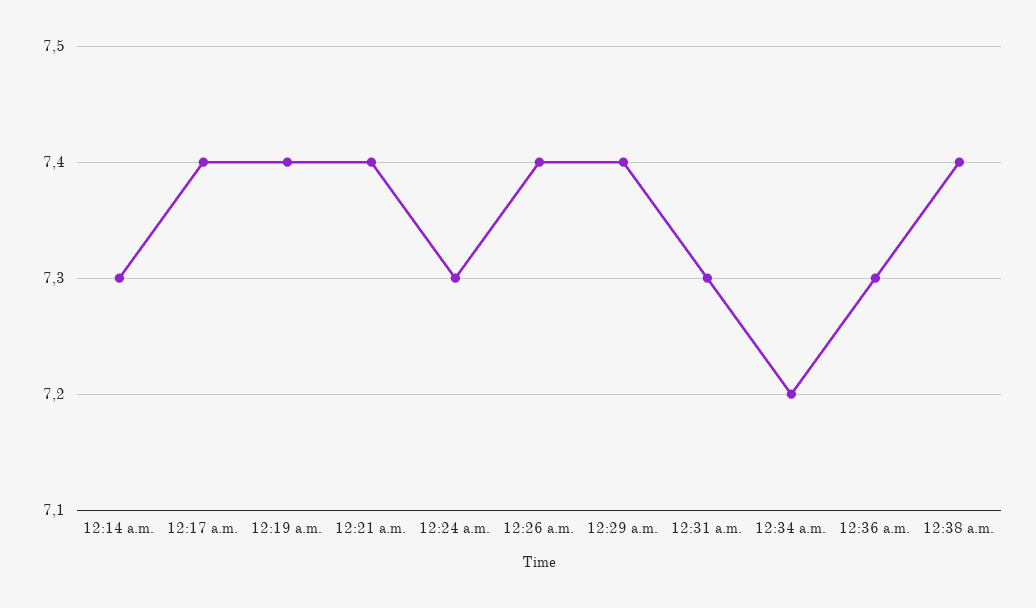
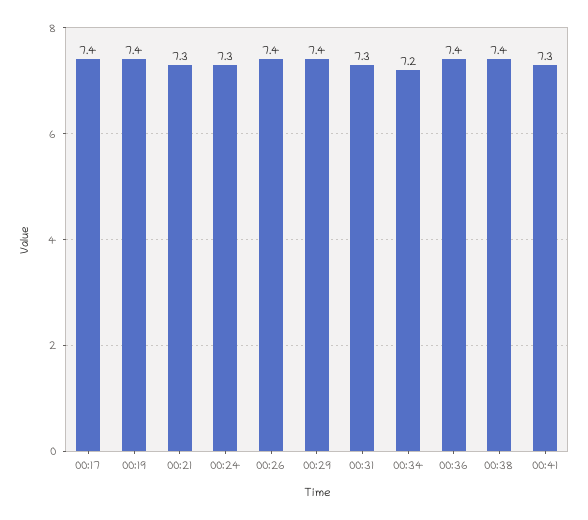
12:14 a.m.: 7.3 -> none
12:21 a.m.: 7.4 -> 7.3
12:36 a.m.: 7.3 -> 7.4
00:41: none -> 7.3

